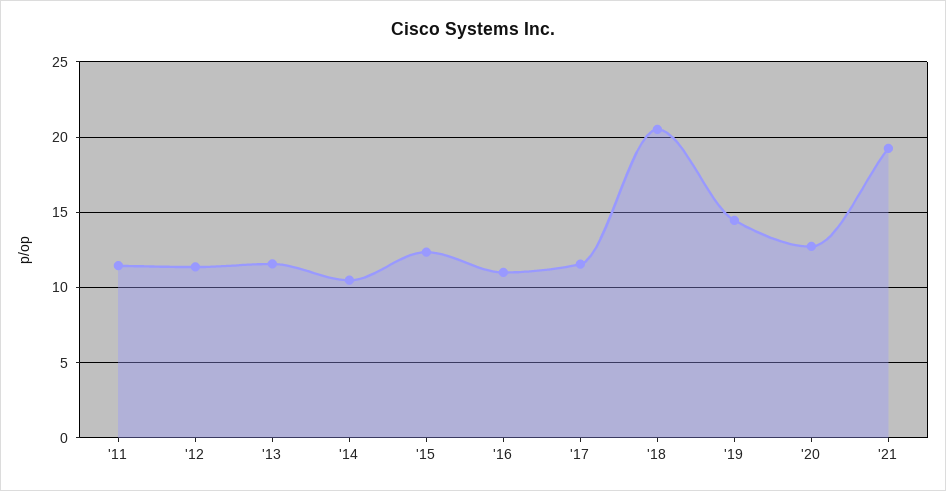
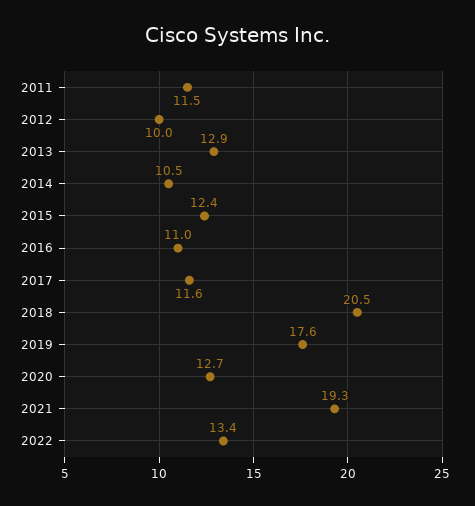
'12: 11.5 -> 10
'13: 11.5 -> 12.9
'19: 14.5 -> 17.6
2022: none -> 13.4

